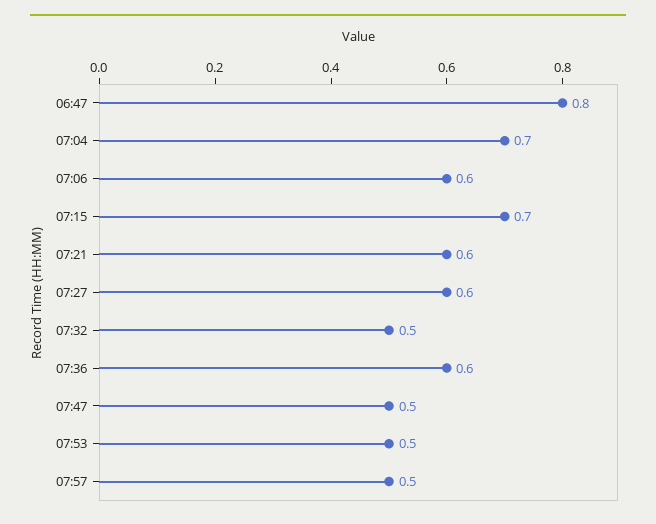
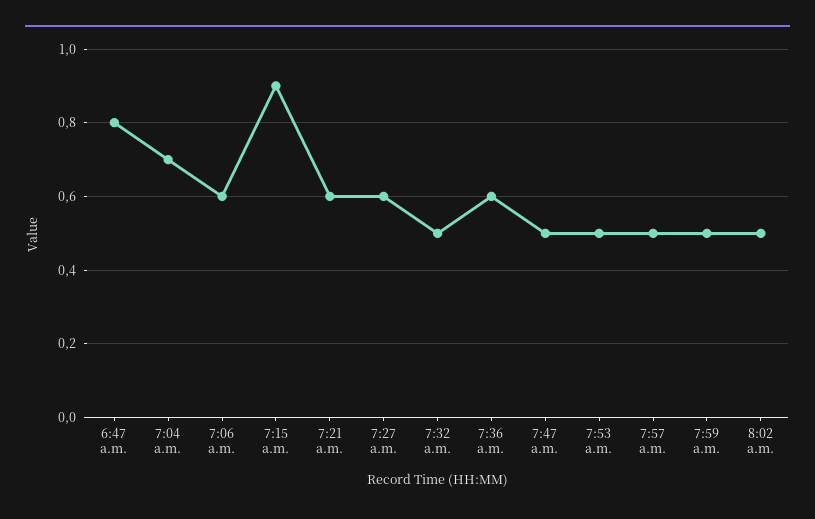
07:15: 0.7 -> 0.9
7:59 a.m.: none -> 0.5
8:02 a.m.: none -> 0.5

